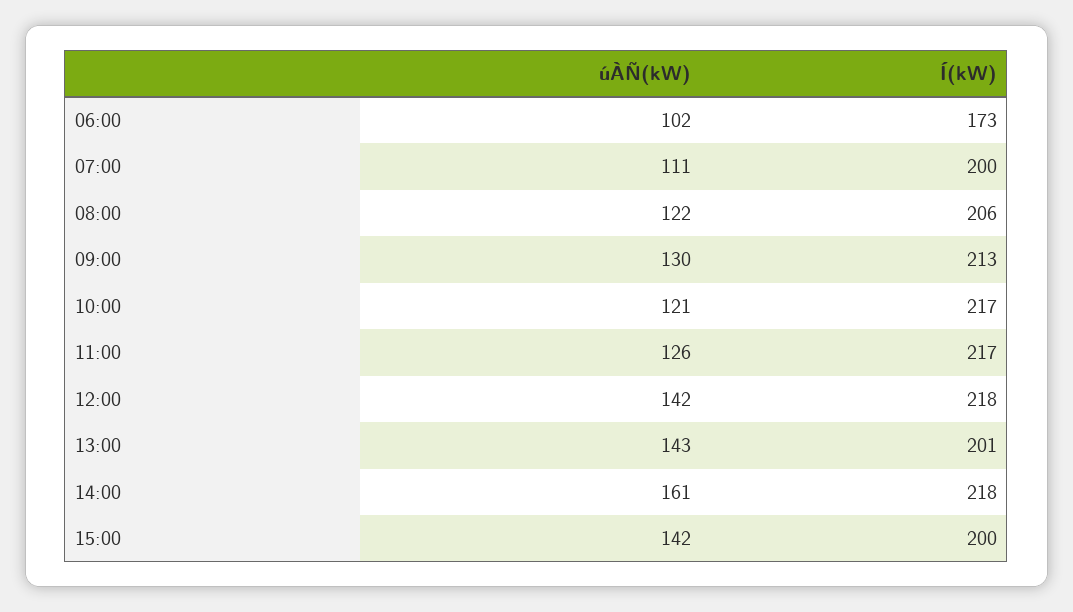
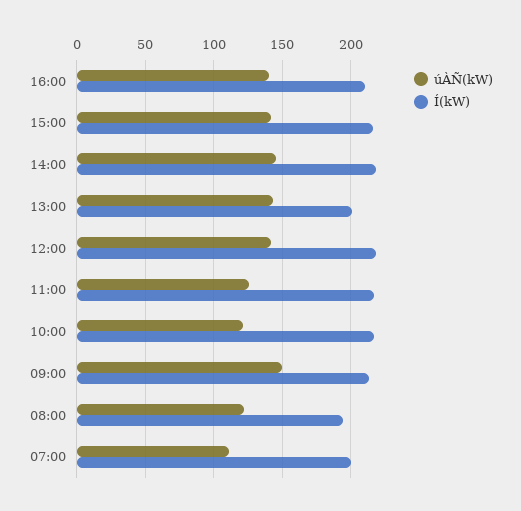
úÀÑ(kW), 06:00: 102 -> none
Í(kW), 06:00: 173 -> none
Í(kW), 08:00: 206 -> 195
úÀÑ(kW), 09:00: 130 -> 150
úÀÑ(kW), 14:00: 161 -> 145
Í(kW), 15:00: 200 -> 215
úÀÑ(kW), 16:00: none -> 140
Í(kW), 16:00: none -> 210

